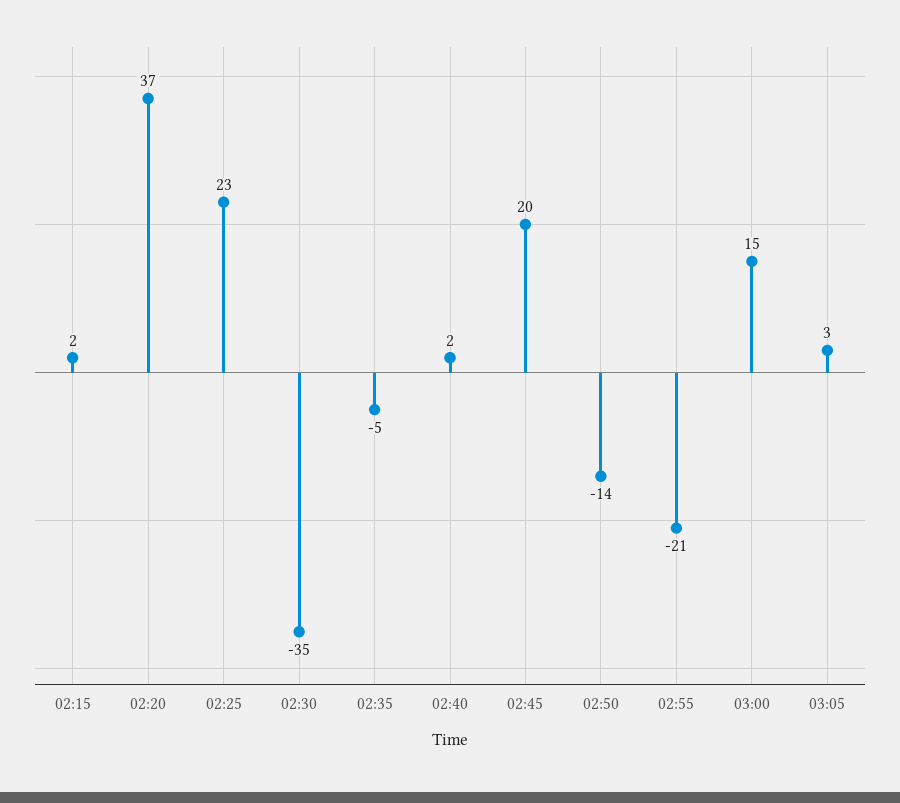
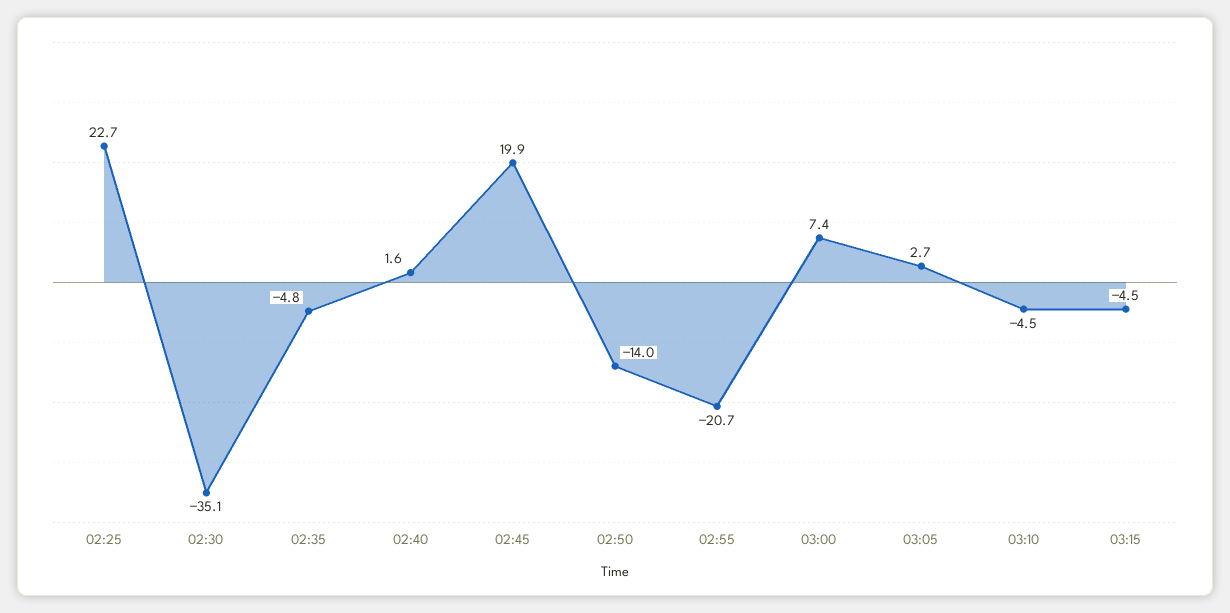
02:15: 2 -> none
02:20: 37 -> none
03:00: 15 -> 7.4
03:10: none -> -4.5
03:15: none -> -4.5

